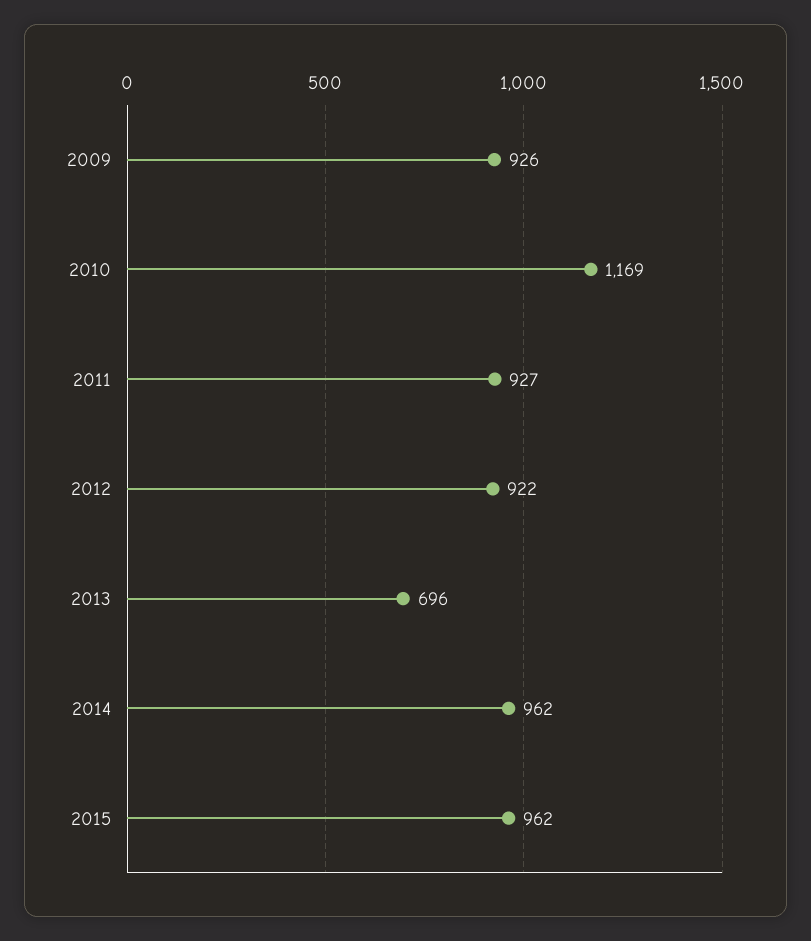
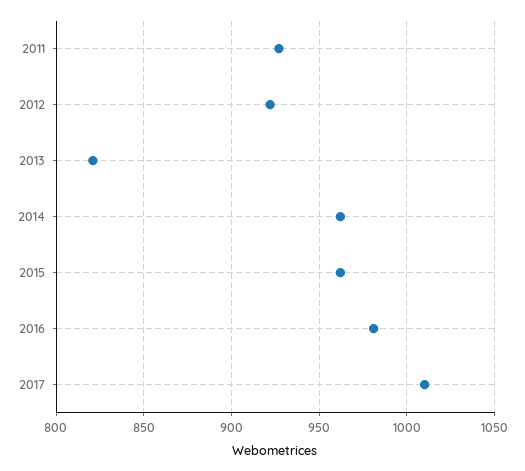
2009: 926 -> none
2010: 1169 -> none
2013: 696 -> 820
2016: none -> 980
2017: none -> 1010

